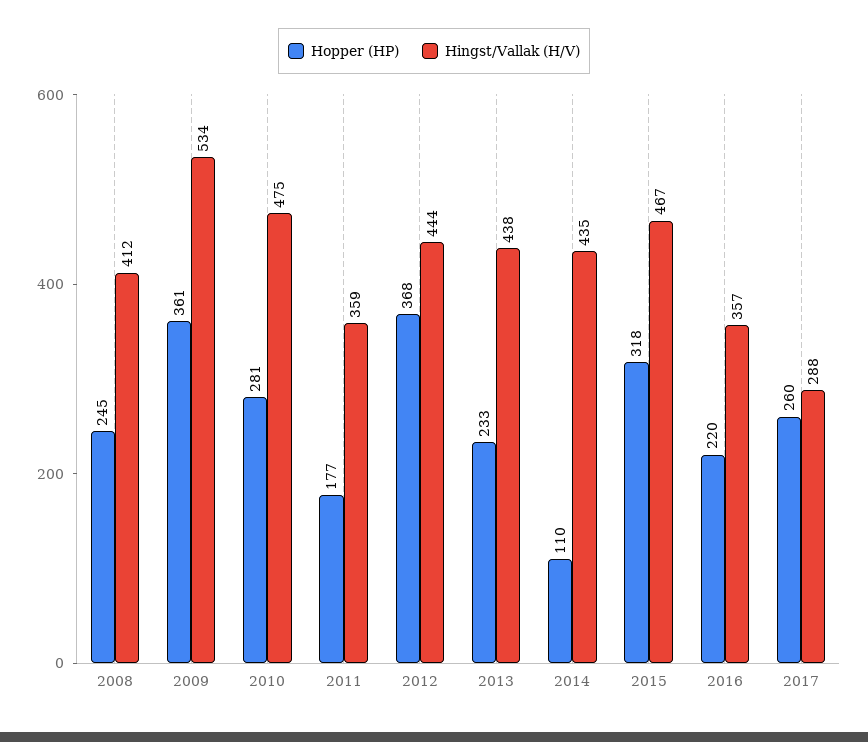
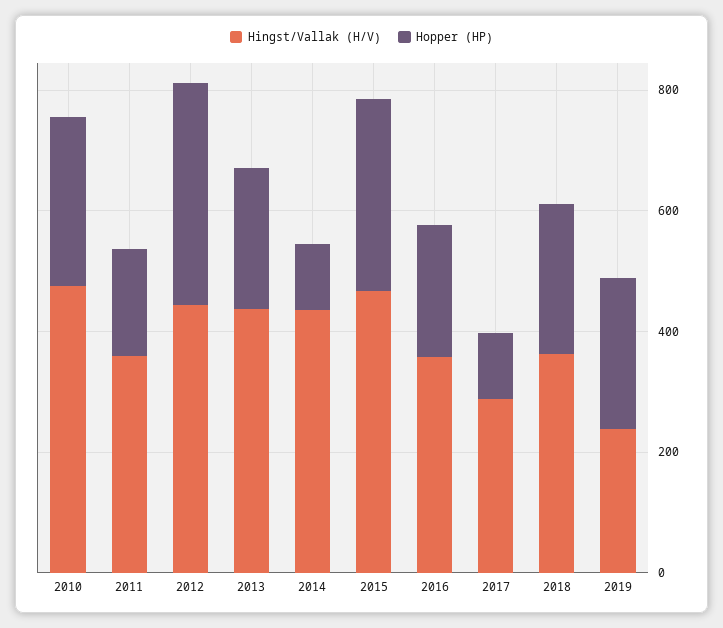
Hopper (HP), 2008: 245 -> none
Hingst/Vallak (H/V), 2008: 412 -> none
Hopper (HP), 2009: 361 -> none
Hingst/Vallak (H/V), 2009: 534 -> none
Hopper (HP), 2017: 260 -> 100
Hingst/Vallak (H/V), 2018: none -> 350
Hopper (HP), 2018: none -> 250
Hingst/Vallak (H/V), 2019: none -> 250
Hopper (HP), 2019: none -> 250

